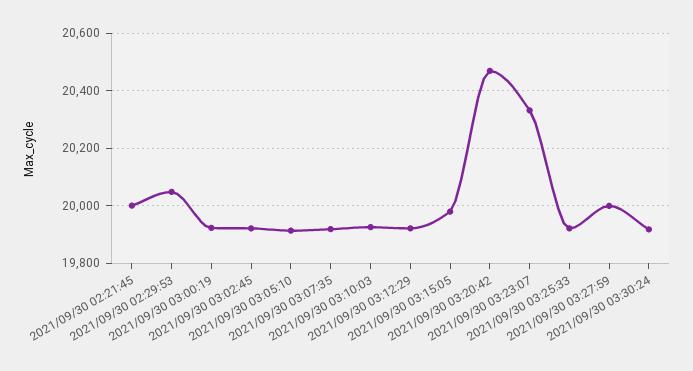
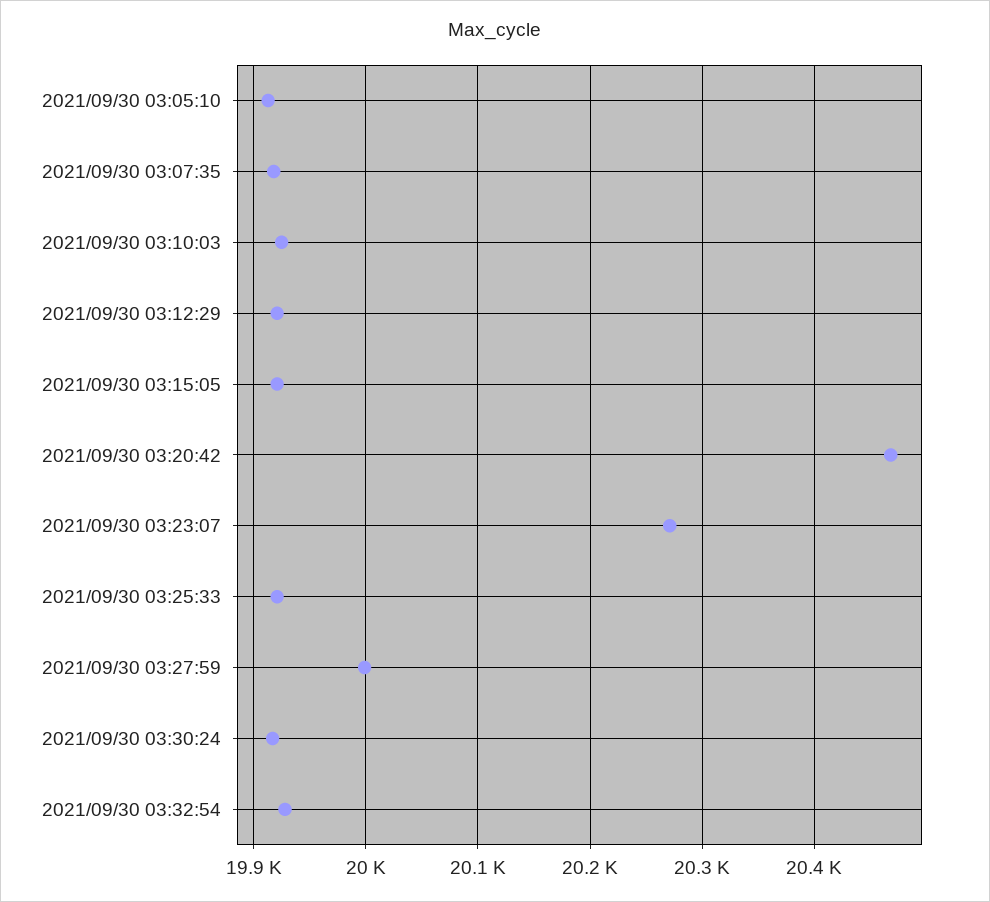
2021/09/30 02:21:45: 20000 -> none
2021/09/30 02:29:53: 20050 -> none
2021/09/30 03:00:19: 19925 -> none
2021/09/30 03:02:45: 19925 -> none
2021/09/30 03:15:05: 19975 -> 19920
2021/09/30 03:23:07: 20325 -> 20270
2021/09/30 03:32:54: none -> 19930

